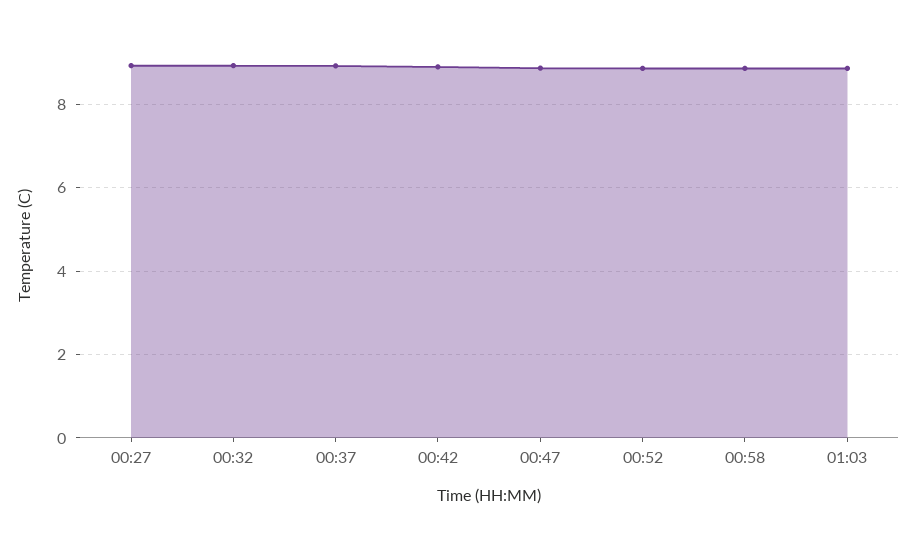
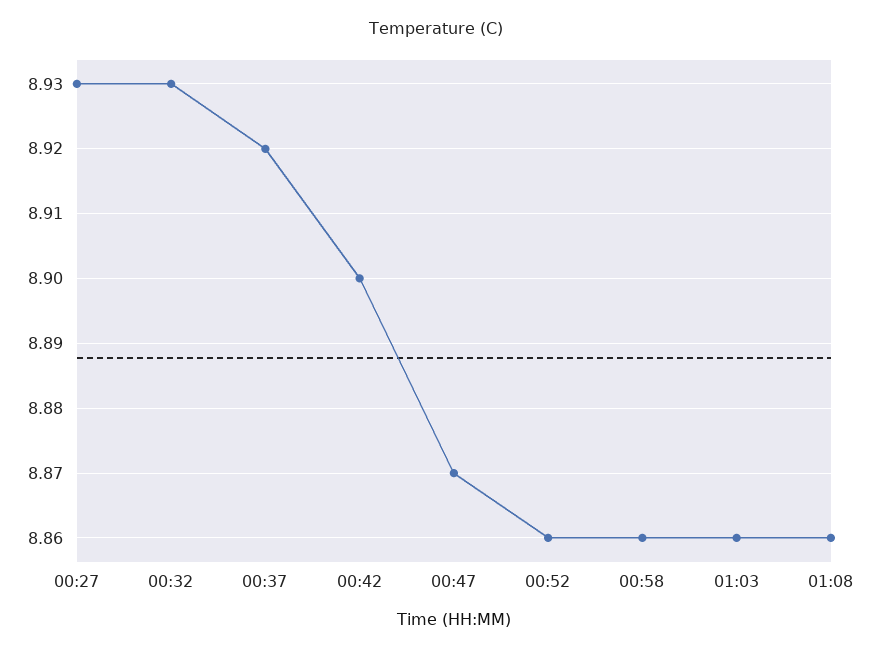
01:08: none -> 8.86

